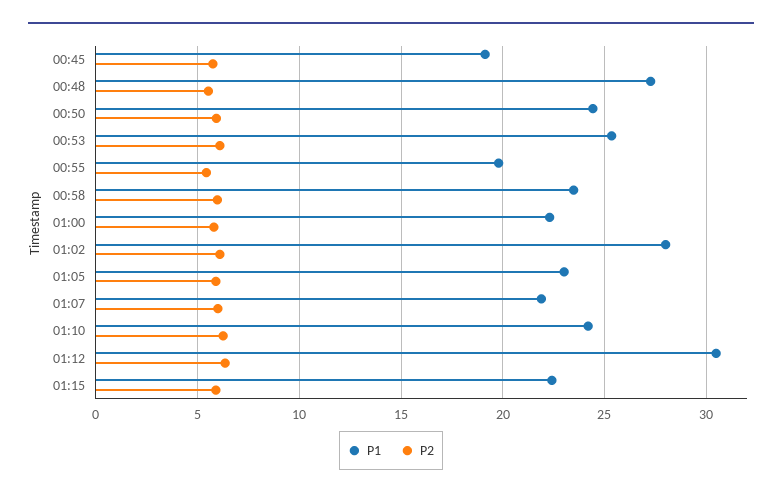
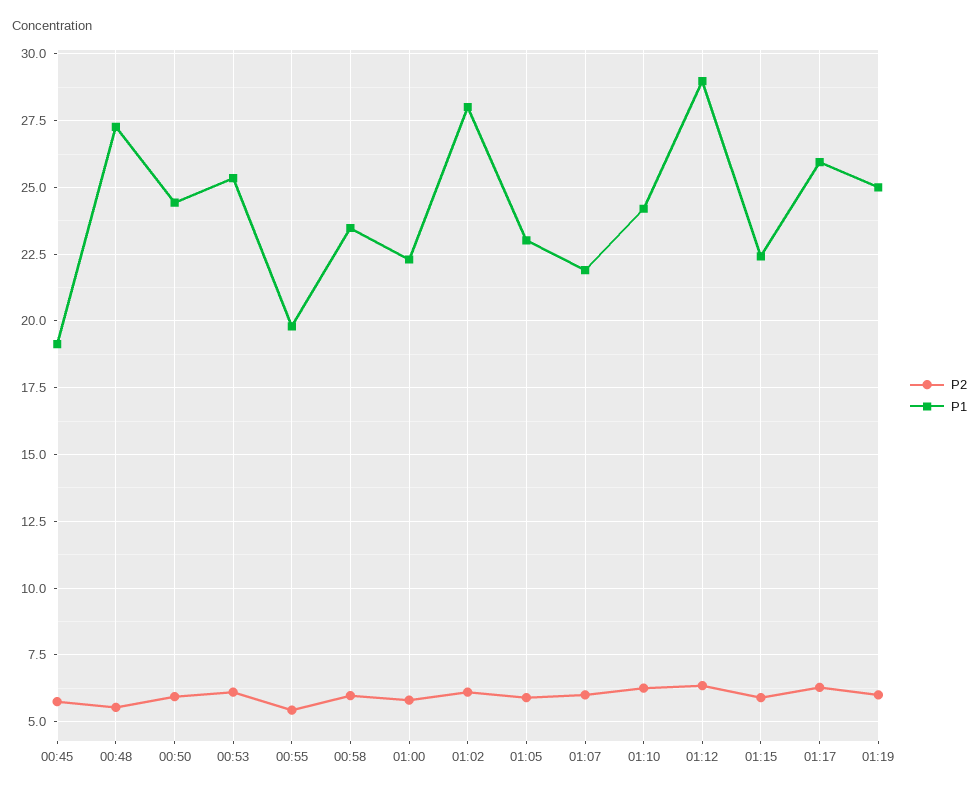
P1, 01:12: 30.5 -> 29
P2, 01:17: none -> 6.25
P1, 01:17: none -> 26
P2, 01:19: none -> 6
P1, 01:19: none -> 25

